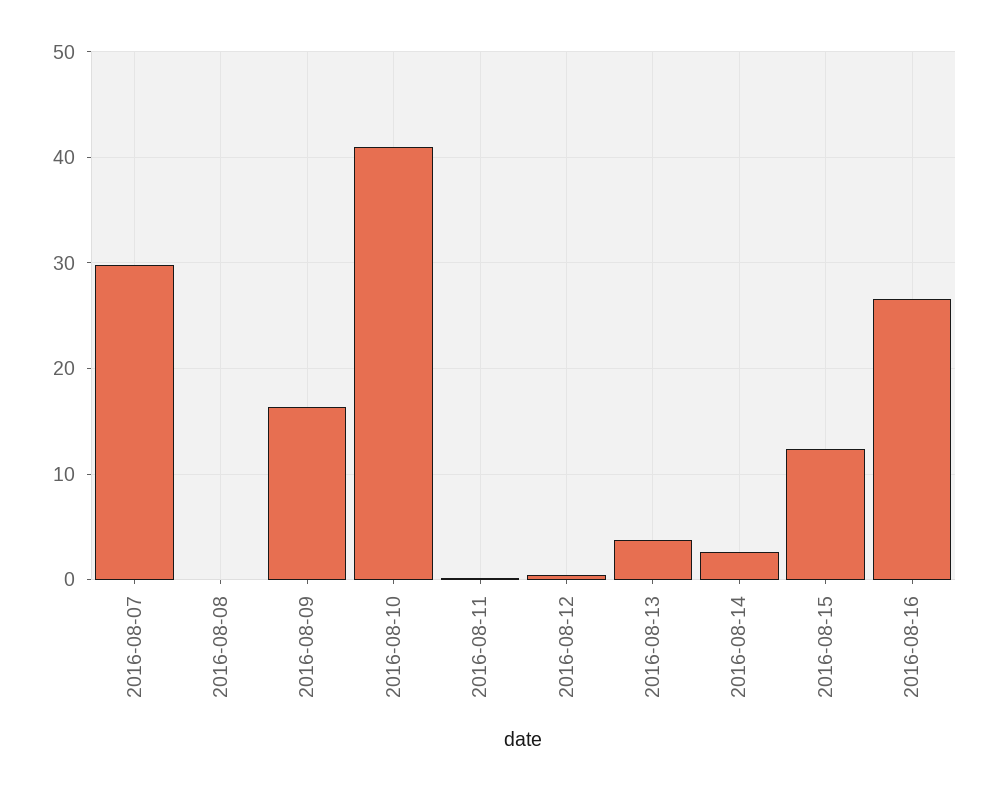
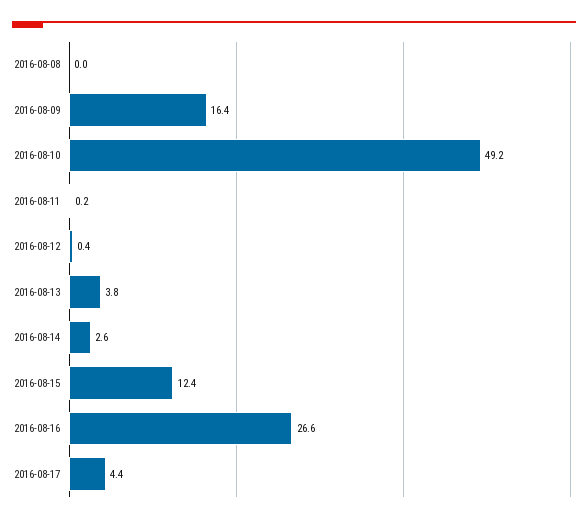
2016-08-07: 30 -> none
2016-08-10: 41 -> 49.2
2016-08-17: none -> 4.4

